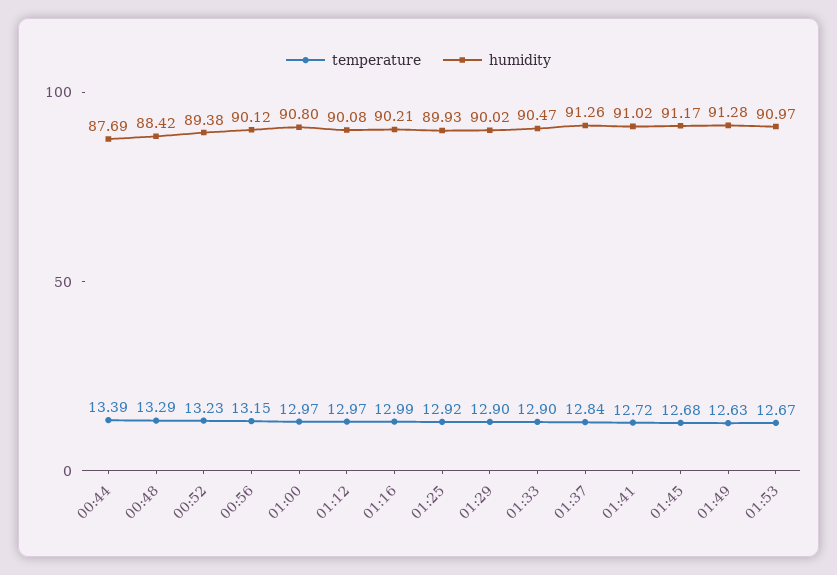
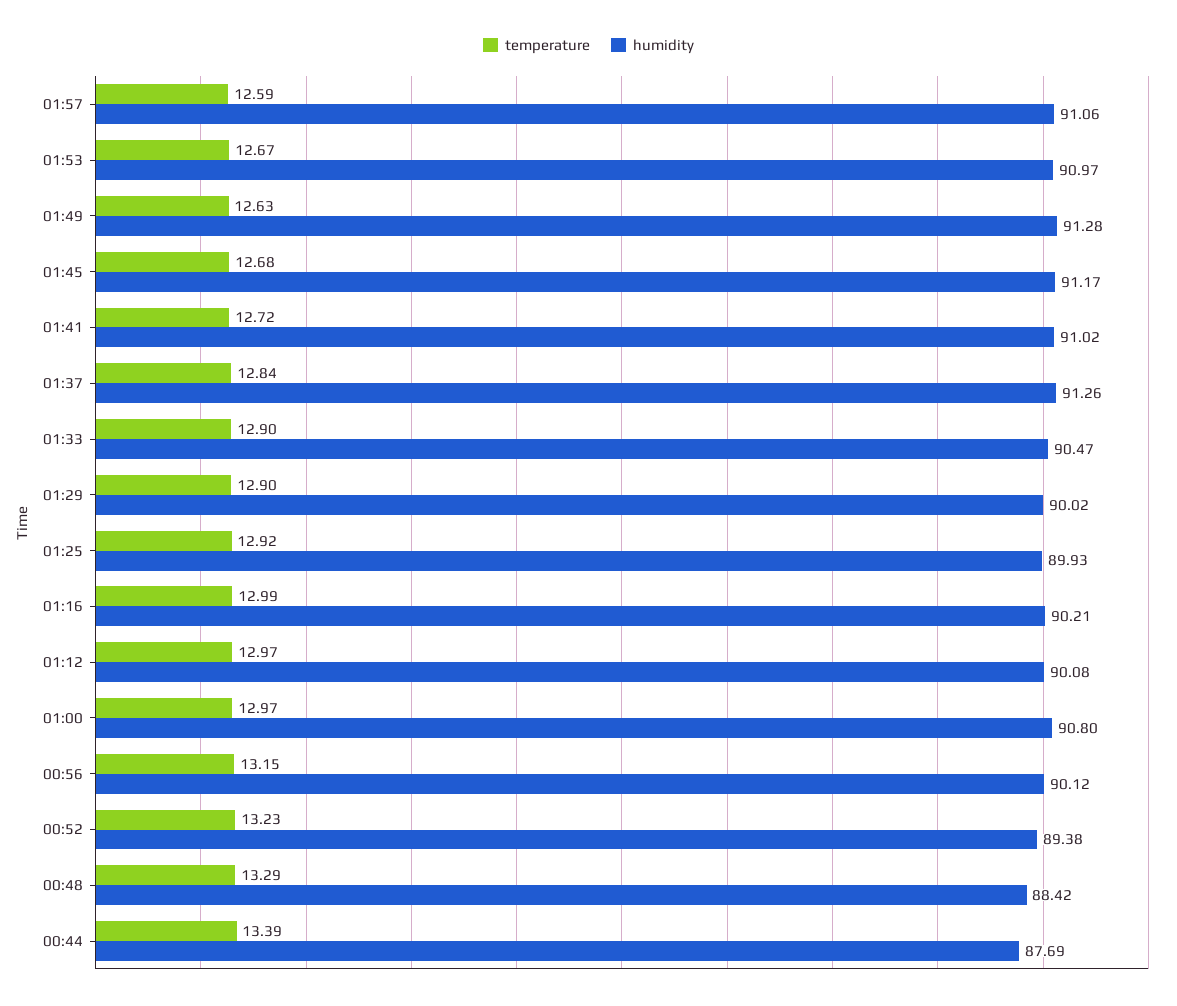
temperature, 01:57: none -> 12.59
humidity, 01:57: none -> 91.06

